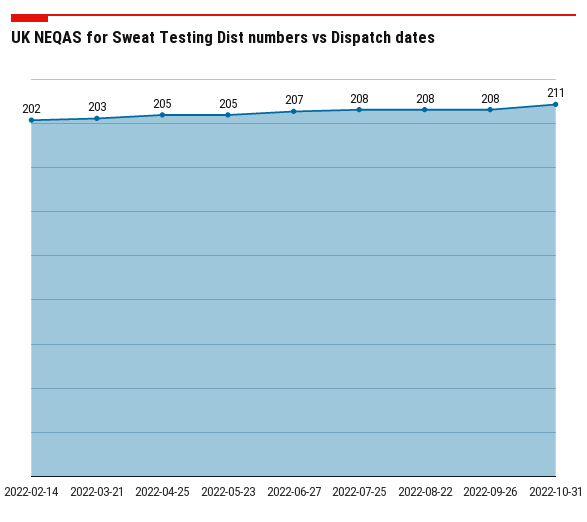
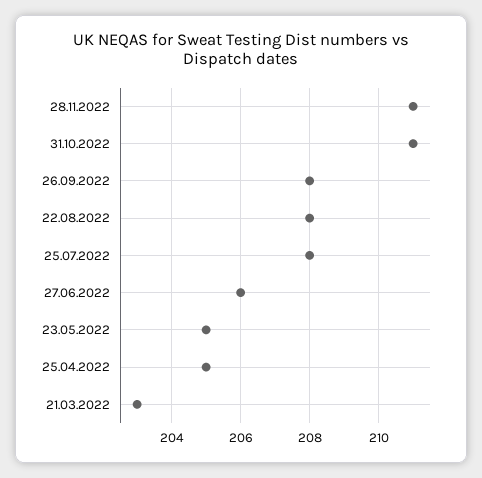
2022-02-14: 202 -> none
2022-06-27: 207 -> 206
28.11.2022: none -> 211

